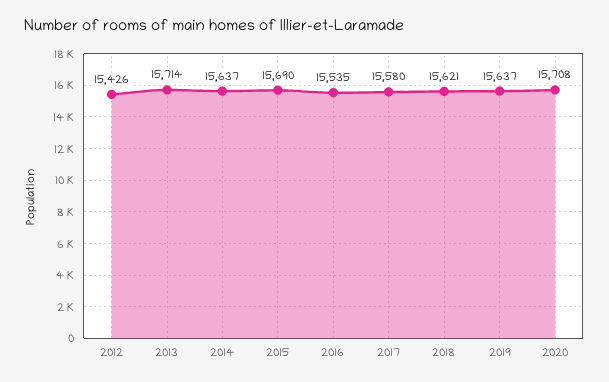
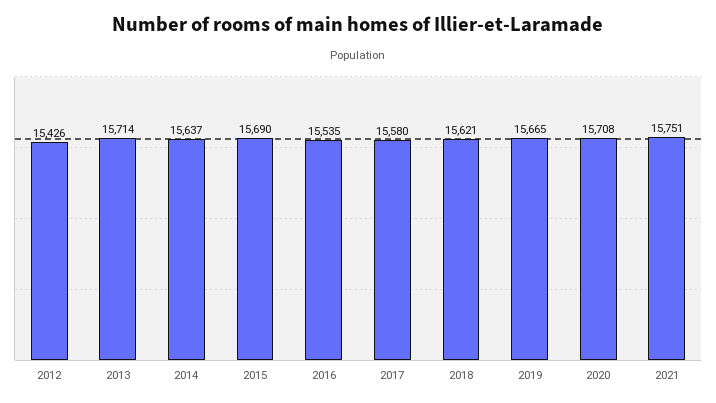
2019: 15637 -> 15665
2021: none -> 15751

